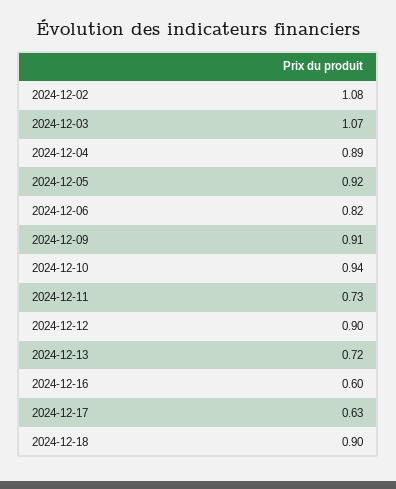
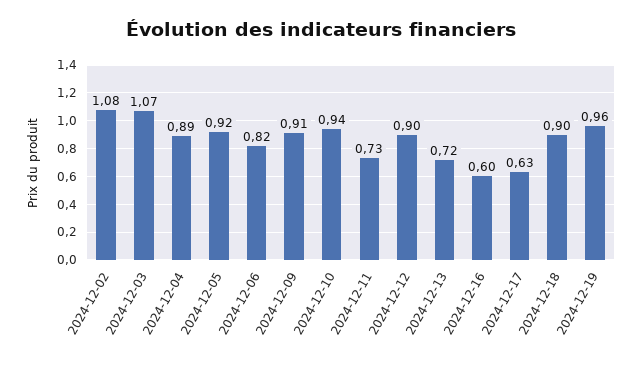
2024-12-19: none -> 0.96

